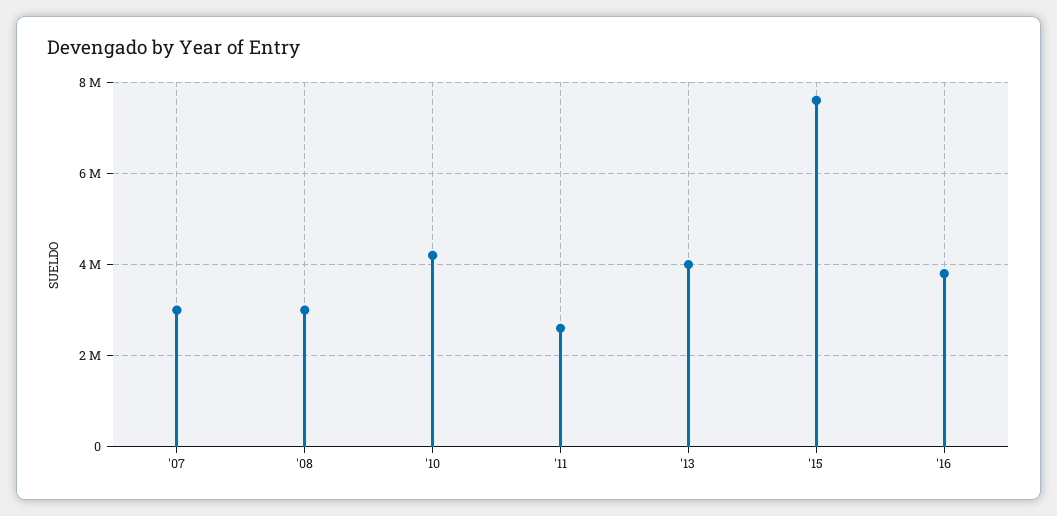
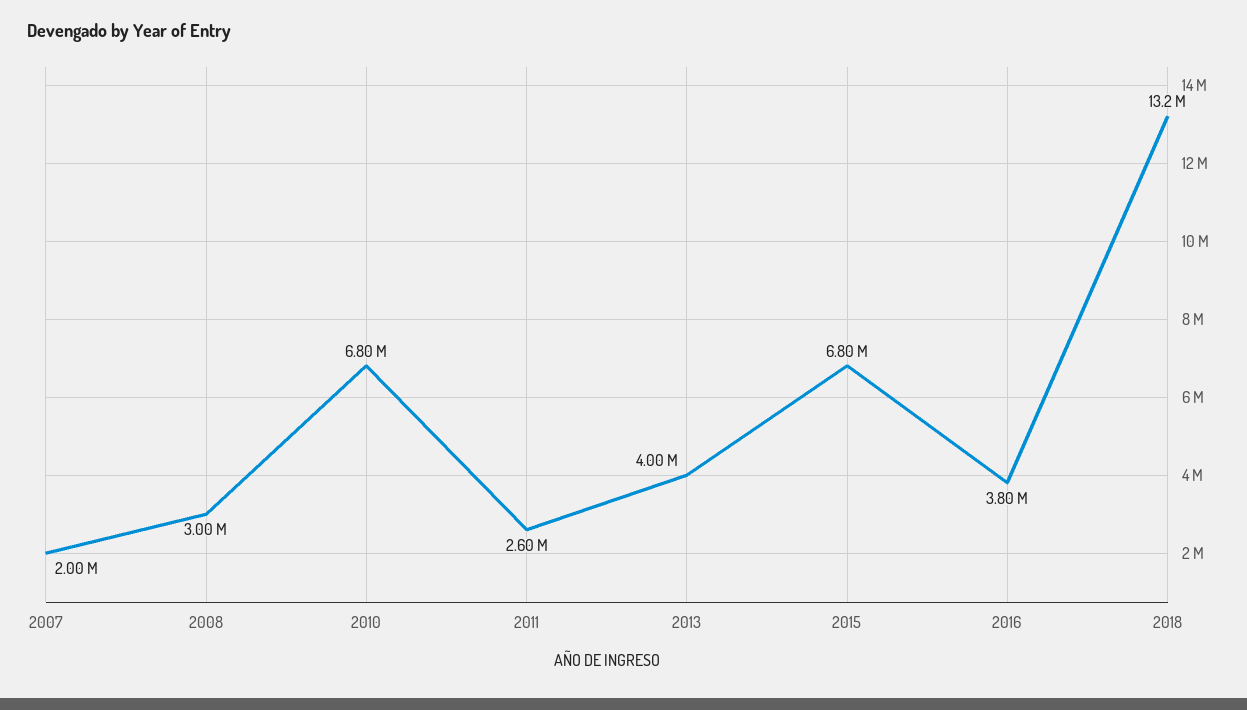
'07: 3000000 -> 2000000
'10: 4200000 -> 6800000
'15: 7600000 -> 6800000
2018: none -> 13200000

